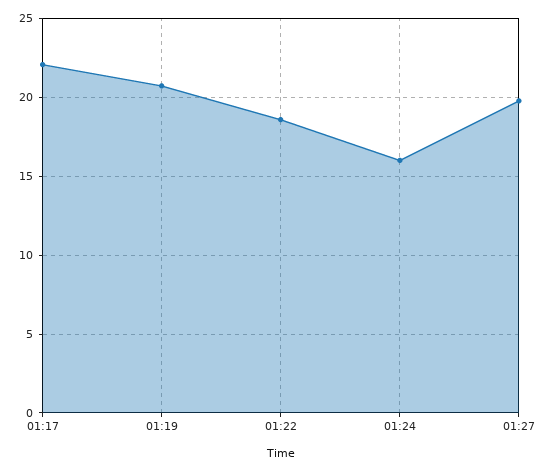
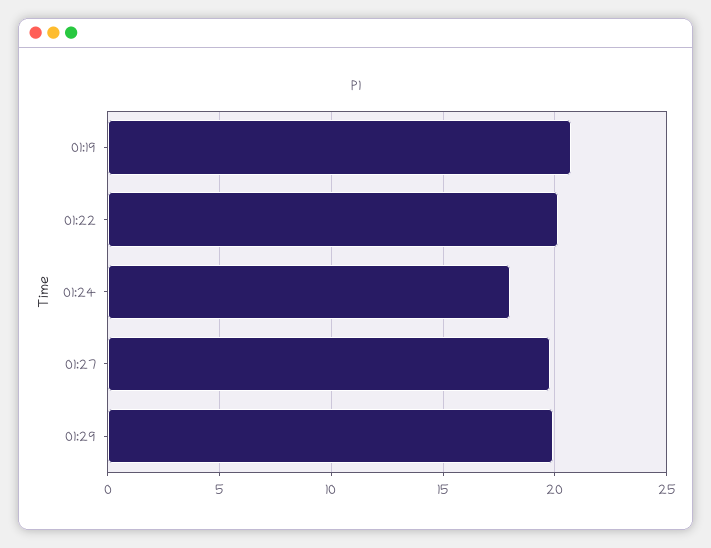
01:17: 22 -> none
01:22: 18.5 -> 20
01:24: 16 -> 18
01:29: none -> 20

